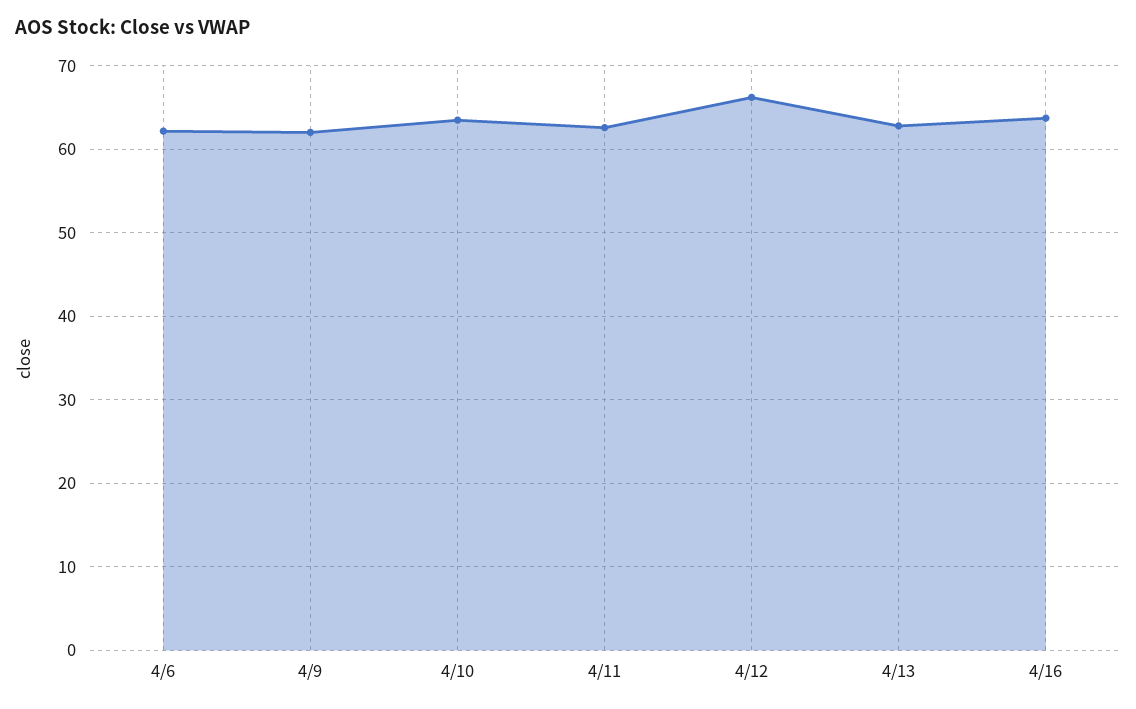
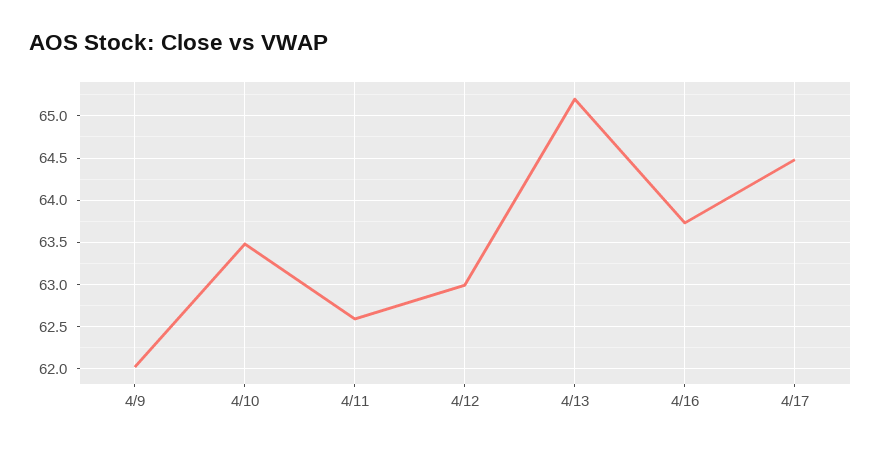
4/6: 62 -> none
4/12: 66 -> 63
4/13: 63 -> 65.2
4/17: none -> 64.5

